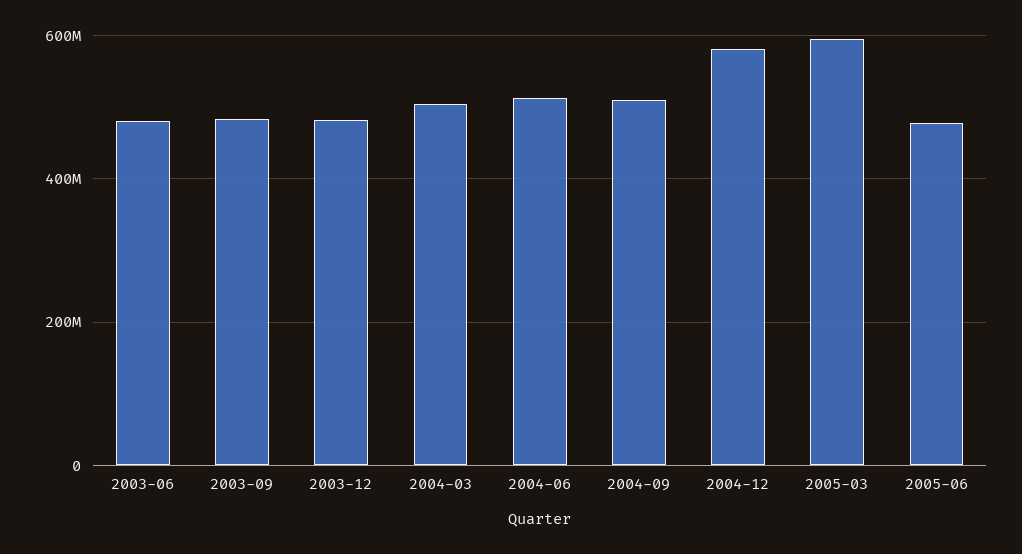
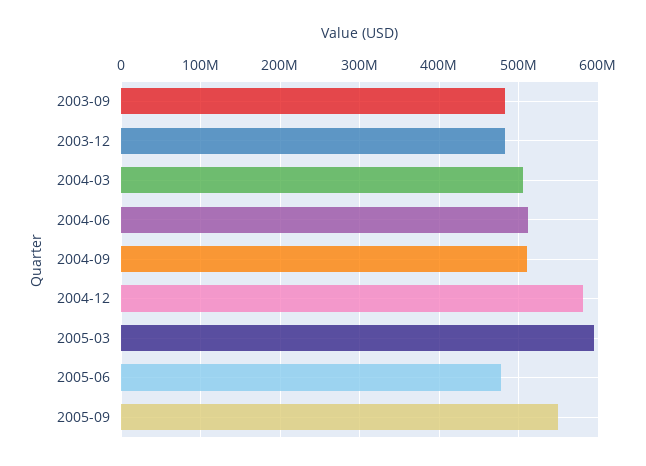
2003-06: 480000000 -> none
2005-09: none -> 550000000

